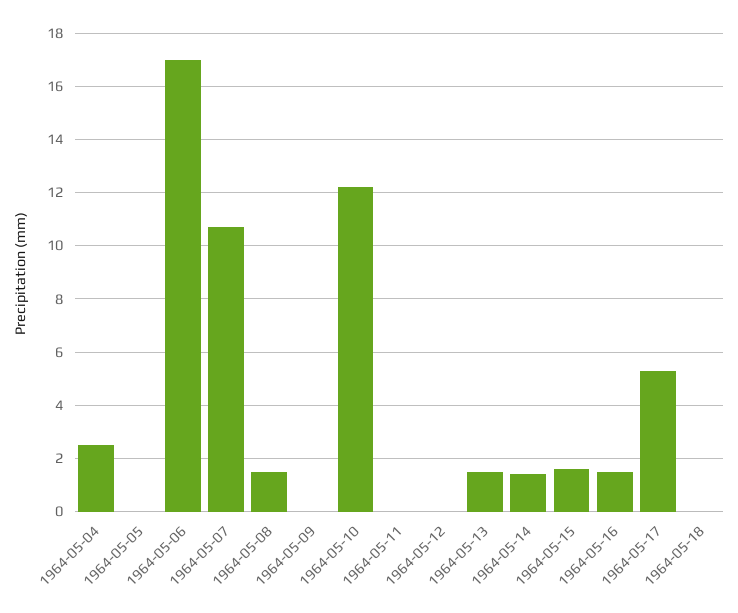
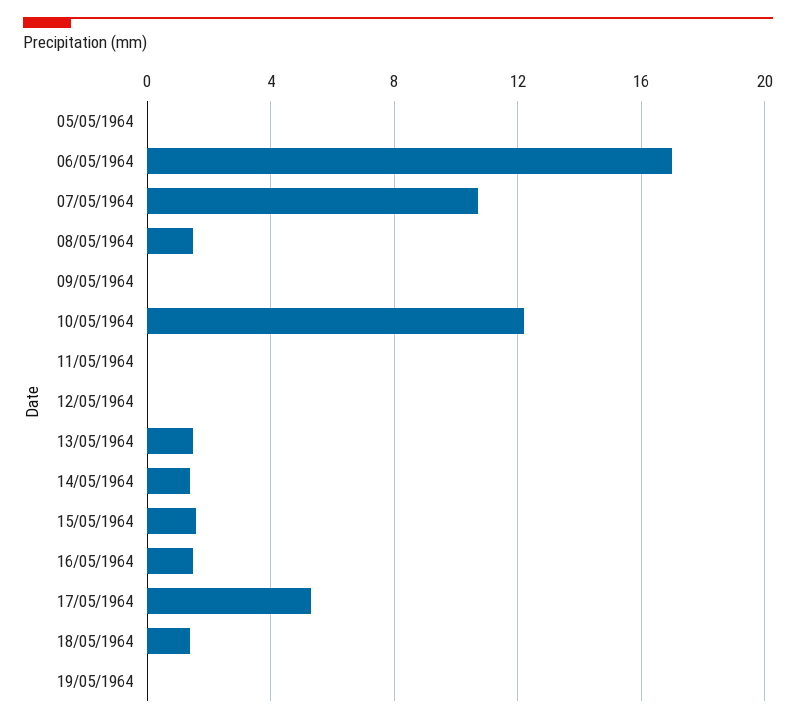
1964-05-04: 2.5 -> none
1964-05-18: 0 -> 1.5
19/05/1964: none -> 0

